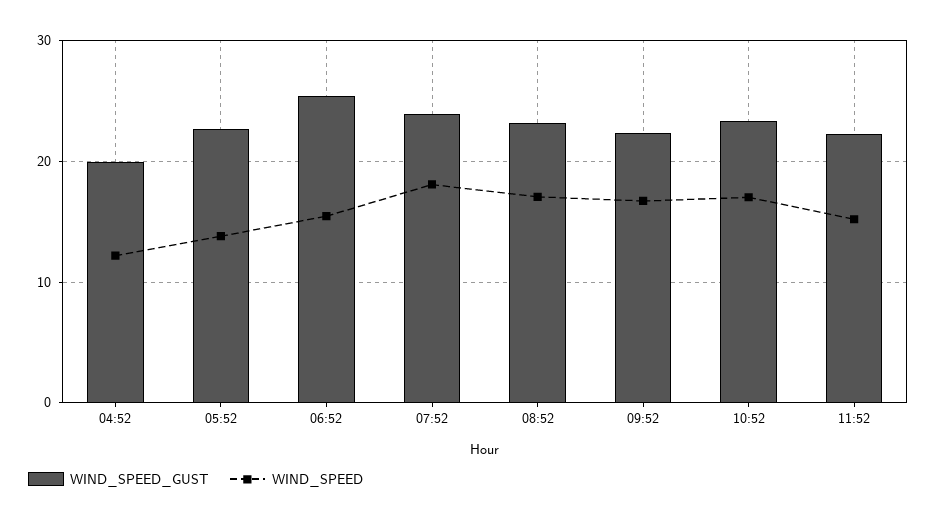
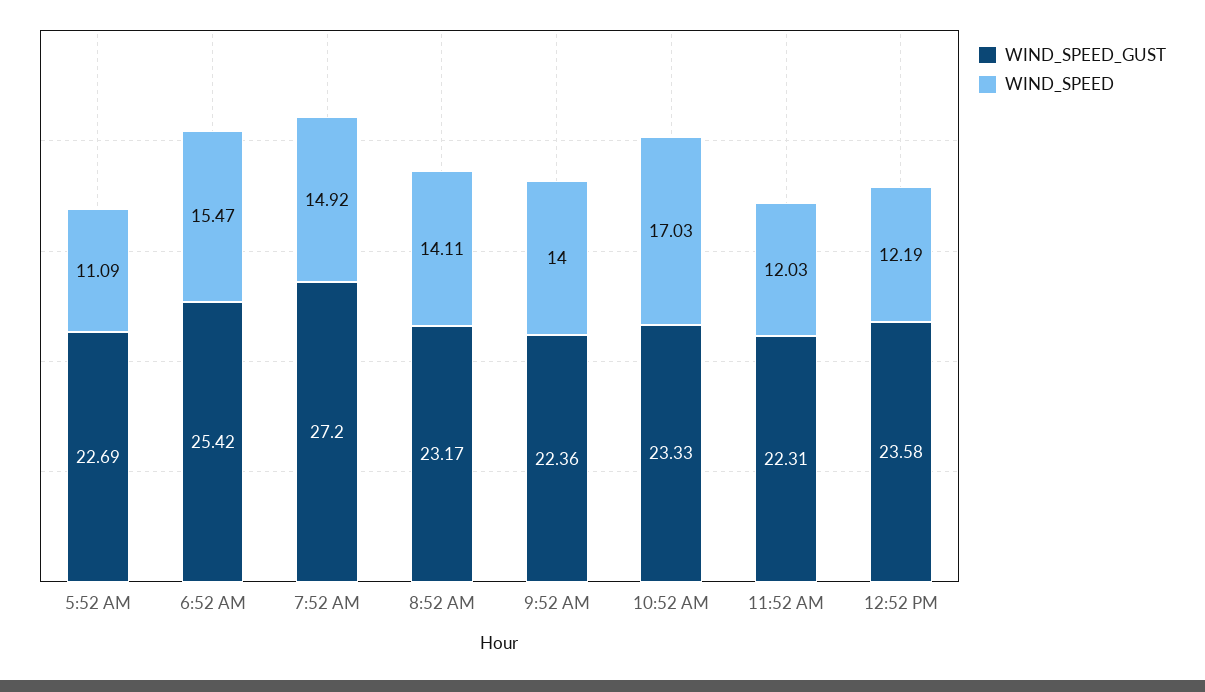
WIND_SPEED_GUST, 04:52: 20 -> none
WIND_SPEED, 04:52: 12 -> none
WIND_SPEED, 05:52: 14 -> 11.09
WIND_SPEED_GUST, 07:52: 24 -> 27.2
WIND_SPEED, 07:52: 18 -> 14.92
WIND_SPEED, 08:52: 17 -> 14.11
WIND_SPEED, 09:52: 17 -> 14
WIND_SPEED, 11:52: 15 -> 12.03
WIND_SPEED_GUST, 12:52 PM: none -> 23.58
WIND_SPEED, 12:52 PM: none -> 12.19

